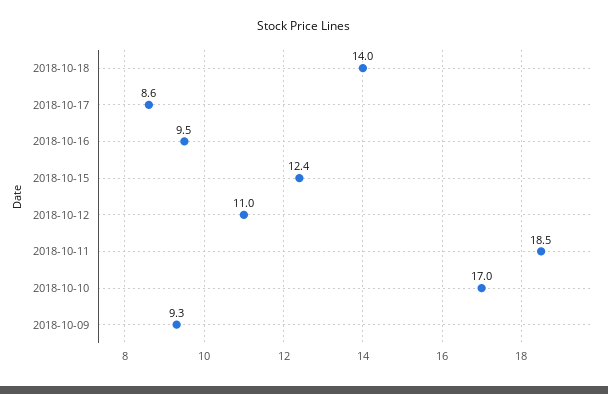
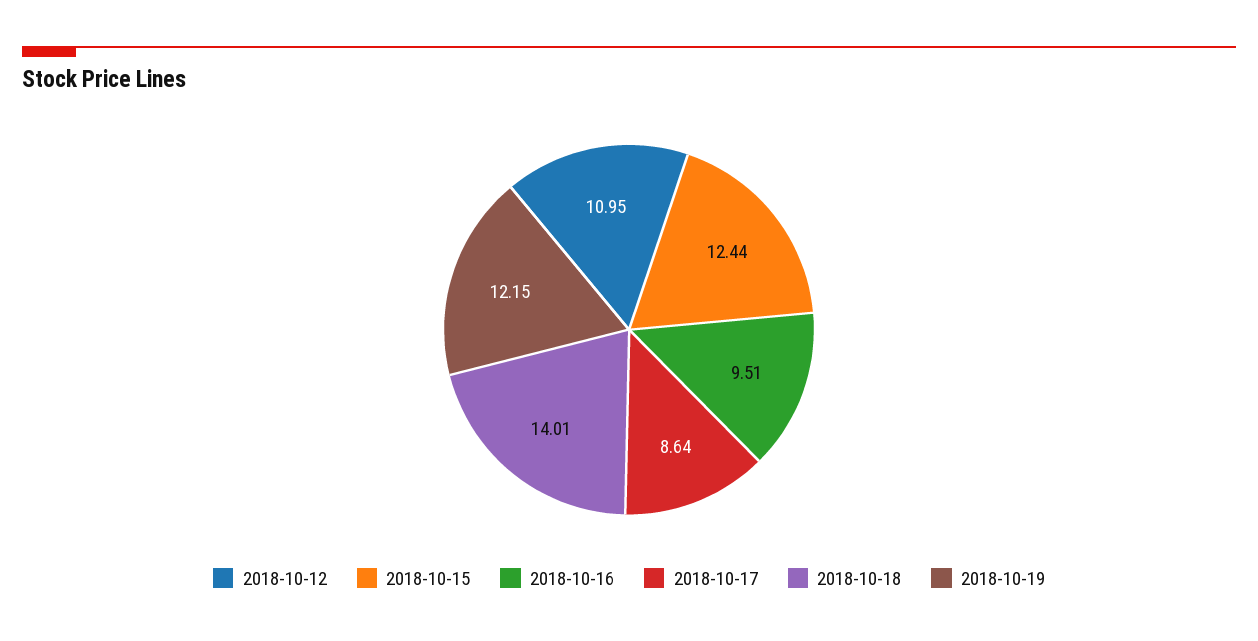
2018-10-11: 18.5 -> none
2018-10-10: 17 -> none
2018-10-09: 9.3 -> none
2018-10-19: none -> 12.15

